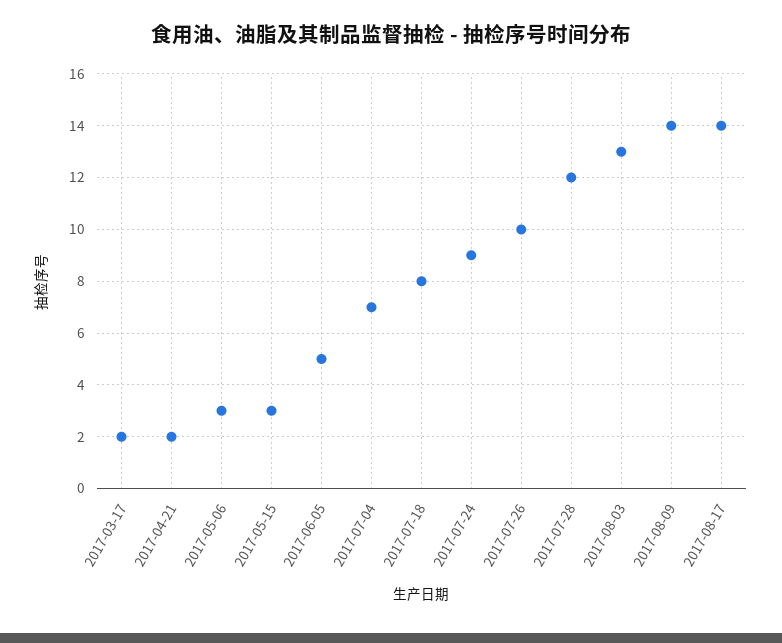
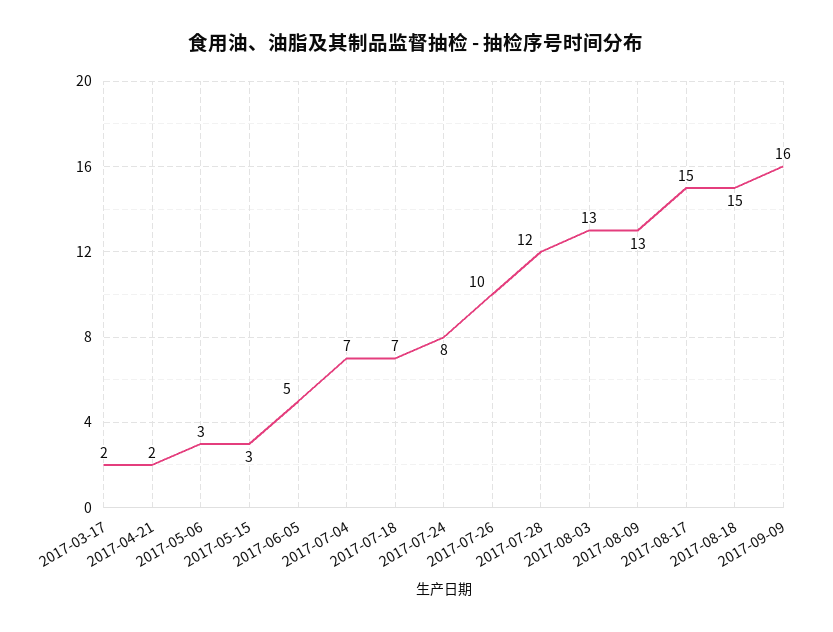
2017-07-18: 8 -> 7
2017-07-24: 9 -> 8
2017-08-09: 14 -> 13
2017-08-17: 14 -> 15
2017-08-18: none -> 15
2017-09-09: none -> 16

